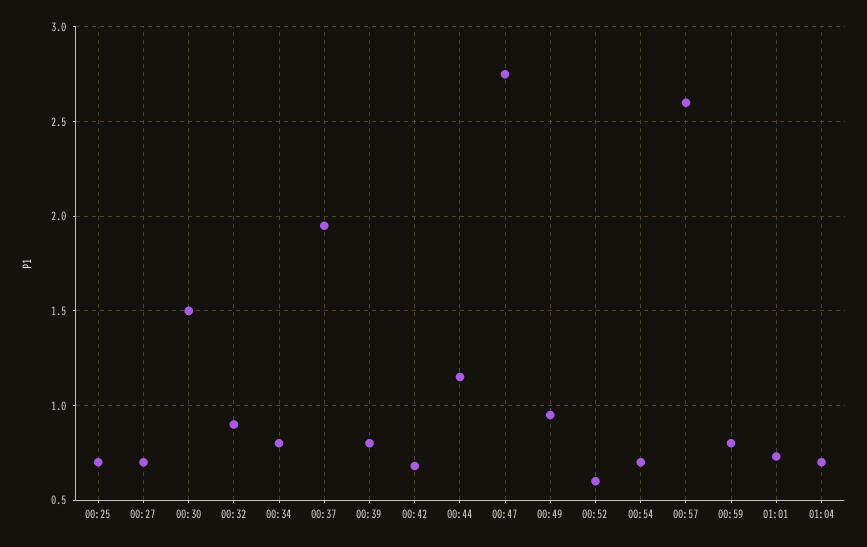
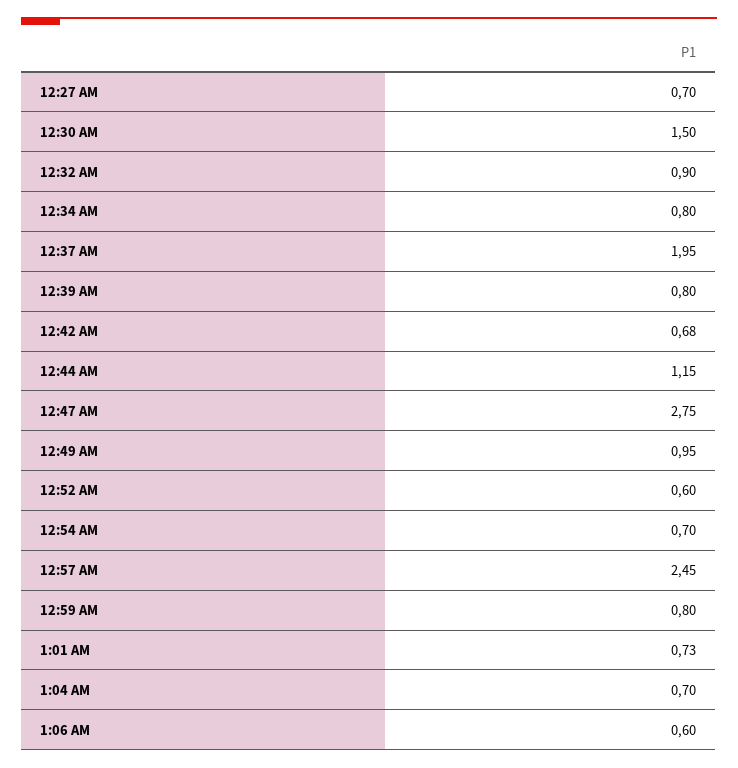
00:25: 0.7 -> none
00:57: 2.6 -> 2.45
1:06 AM: none -> 0.6

